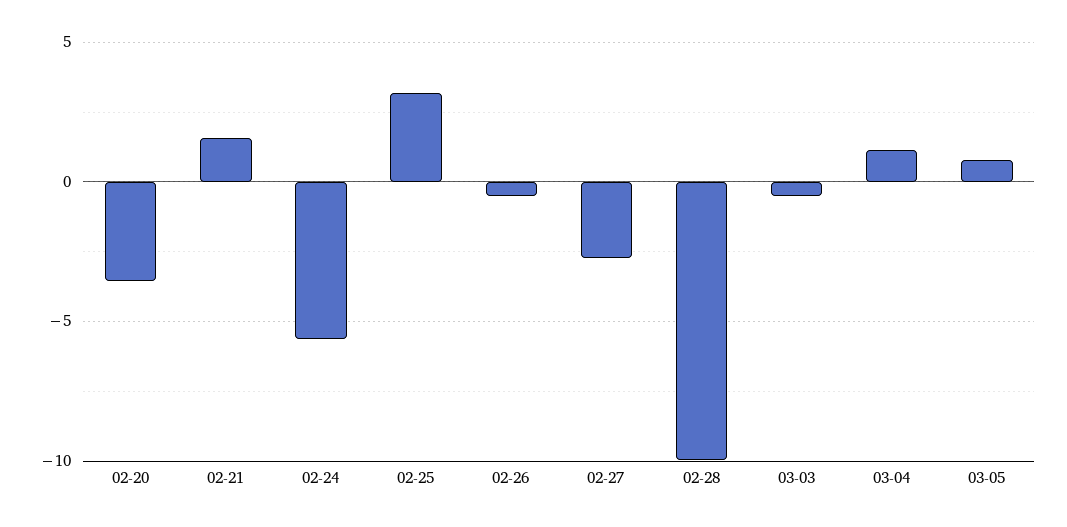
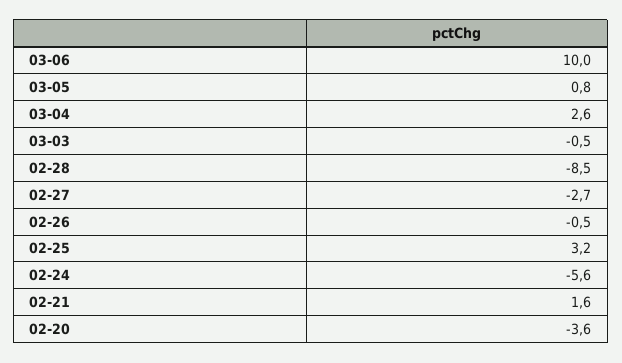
02-28: -10 -> -8.5
03-04: 1 -> 2.6
03-06: none -> 10

